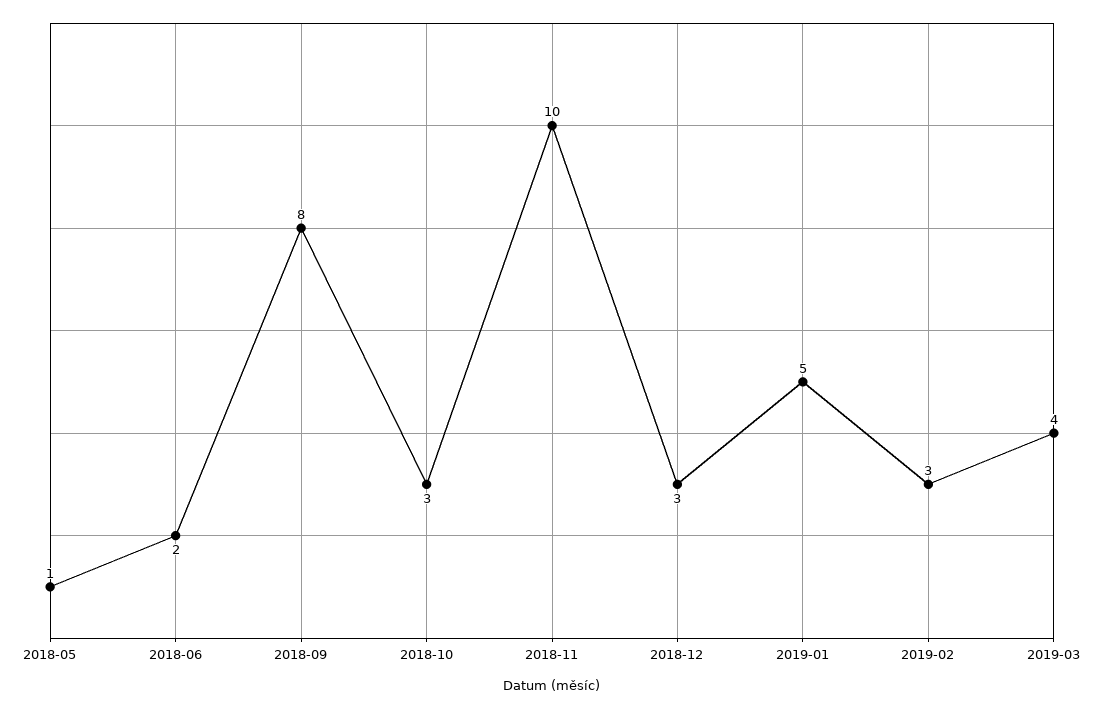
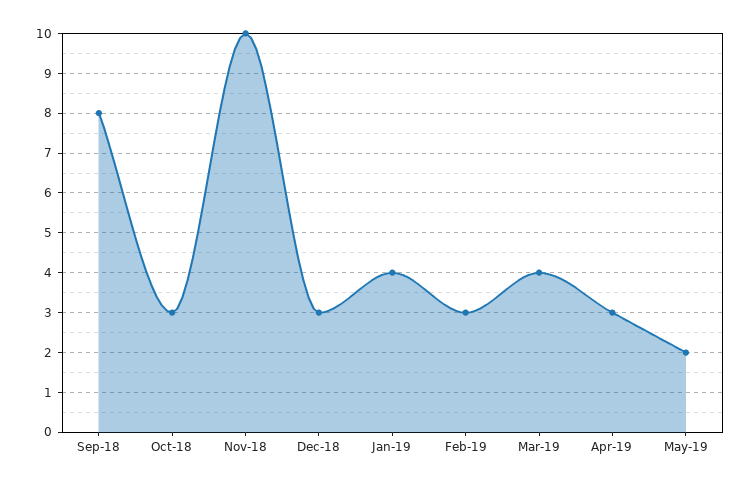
2018-05: 1 -> none
2018-06: 2 -> none
2019-01: 5 -> 4
Apr-19: none -> 3
May-19: none -> 2

